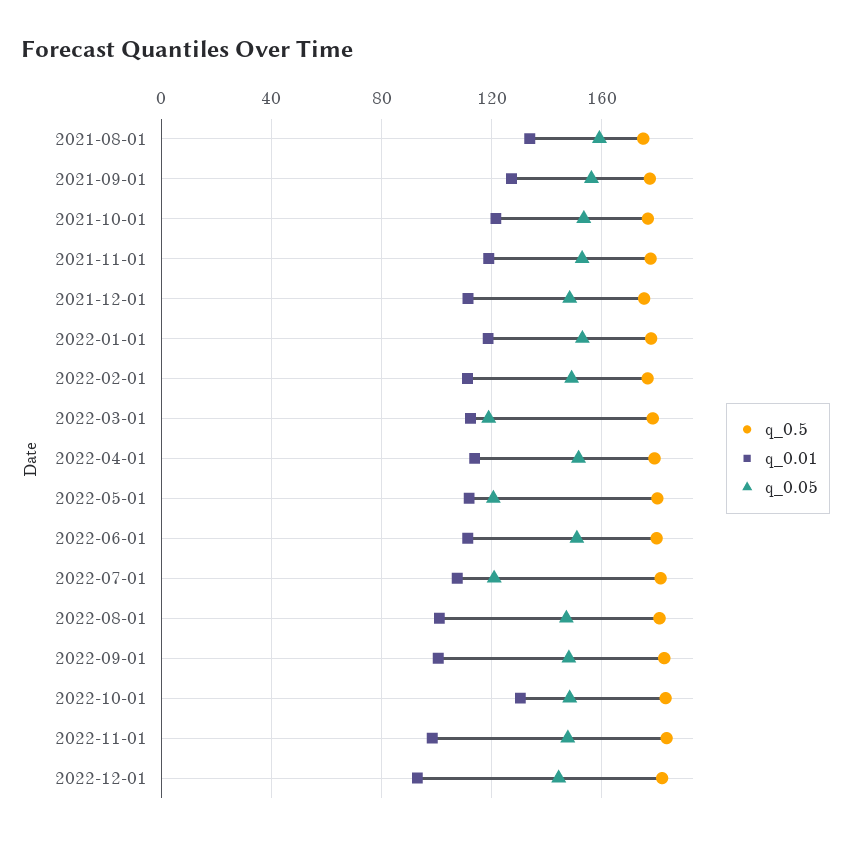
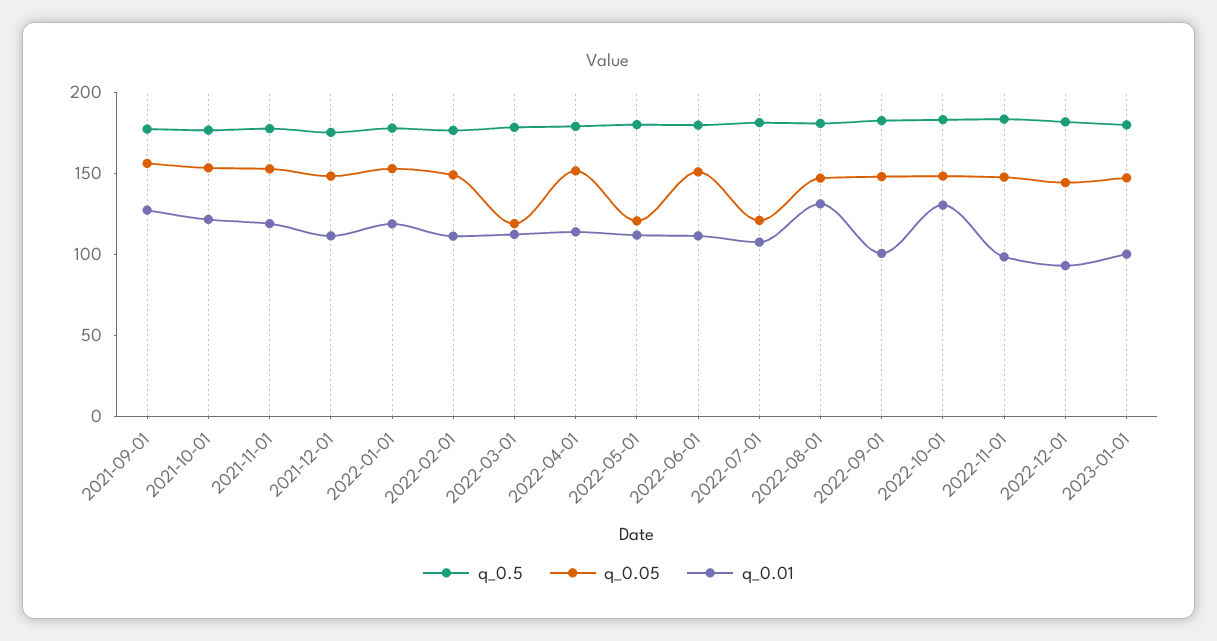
q_0.5, 2021-08-01: 175 -> none
q_0.01, 2021-08-01: 135 -> none
q_0.05, 2021-08-01: 160 -> none
q_0.01, 2022-08-01: 100 -> 130
q_0.5, 2023-01-01: none -> 180
q_0.05, 2023-01-01: none -> 150
q_0.01, 2023-01-01: none -> 100

